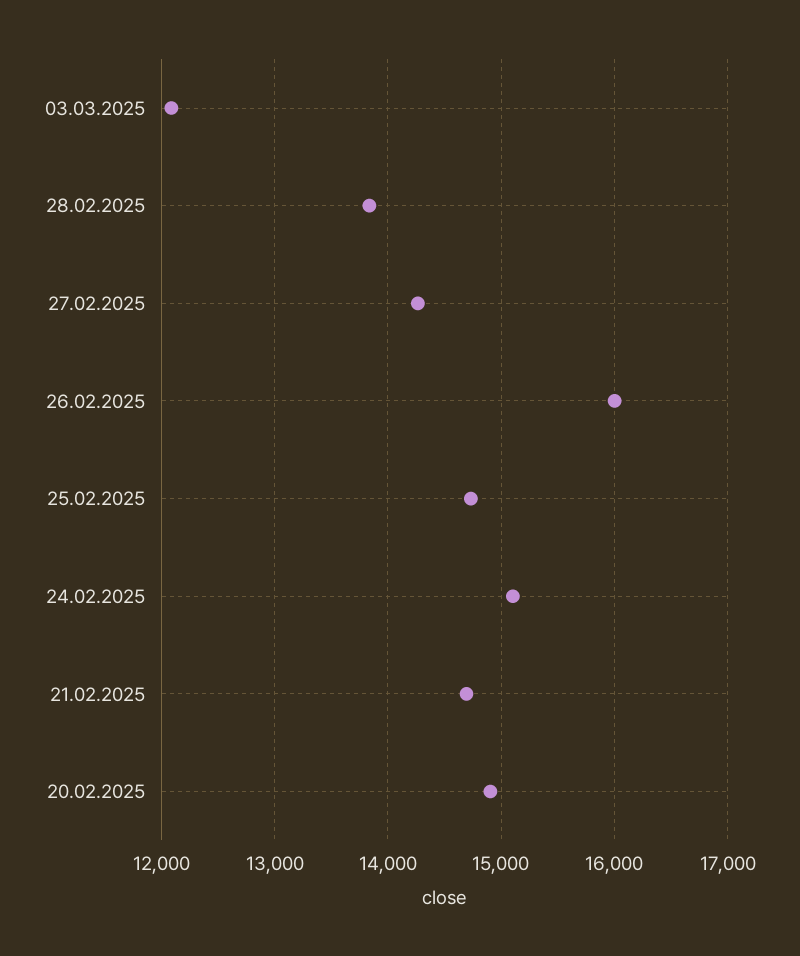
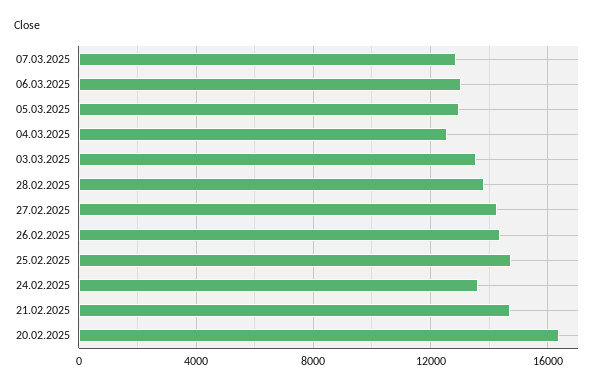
03.03.2025: 12100 -> 13500
26.02.2025: 16000 -> 14500
24.02.2025: 15100 -> 13500
20.02.2025: 14900 -> 16500
07.03.2025: none -> 13000
06.03.2025: none -> 13000
05.03.2025: none -> 13000
04.03.2025: none -> 12500

